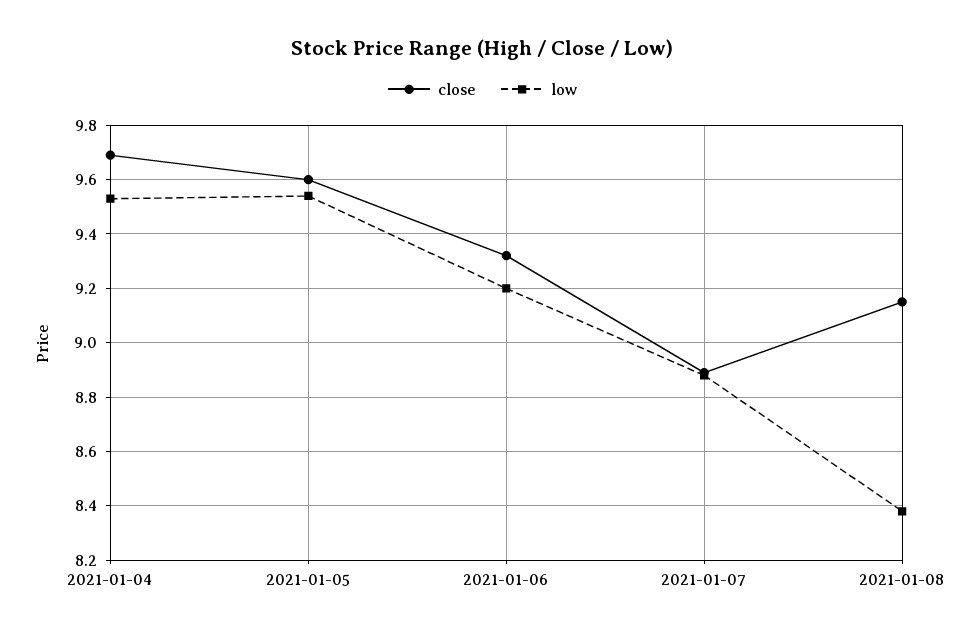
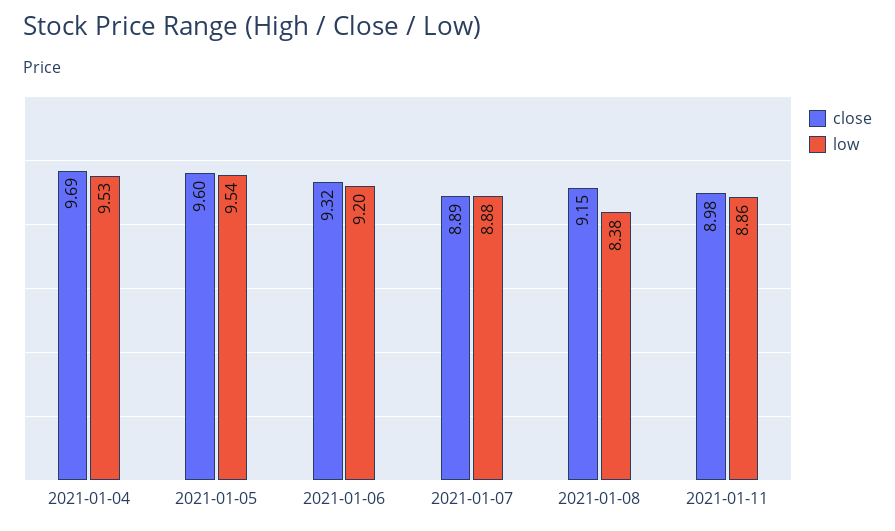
close, 2021-01-11: none -> 8.98
low, 2021-01-11: none -> 8.86

